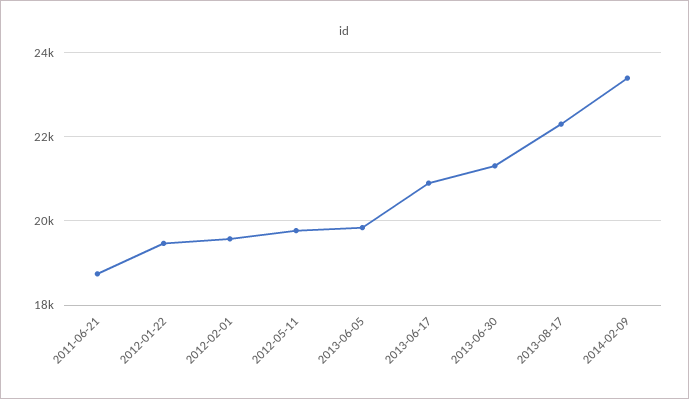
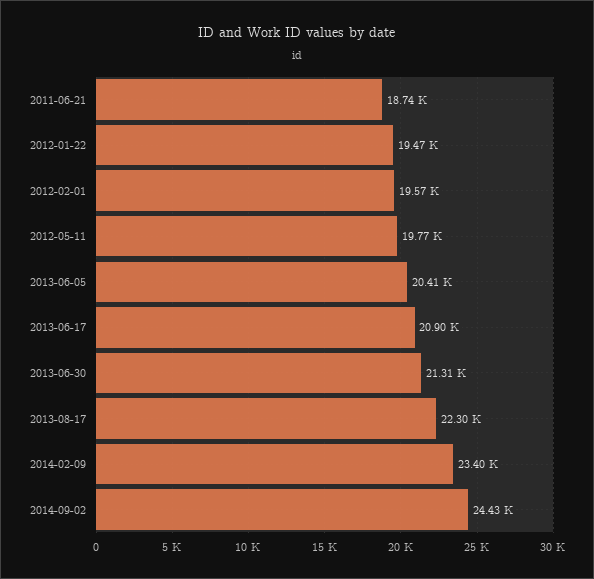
2013-06-05: 19800 -> 20410
2014-09-02: none -> 24430

